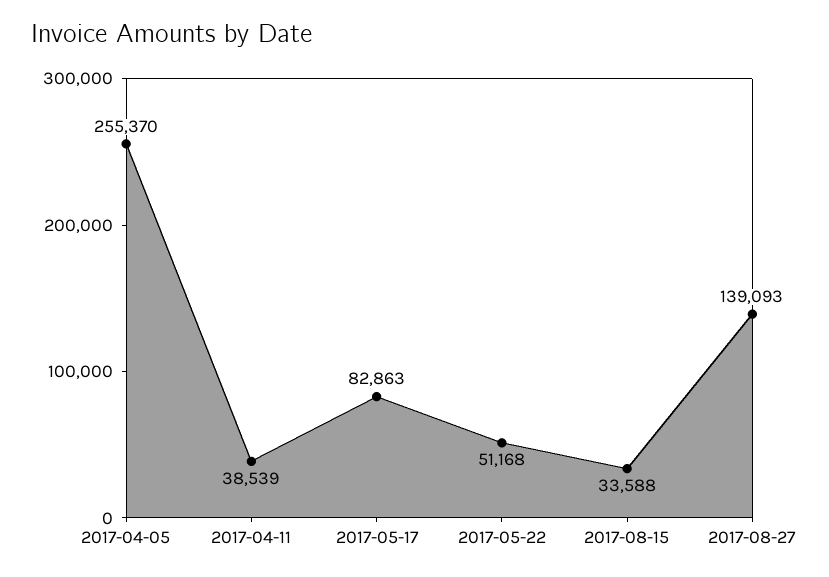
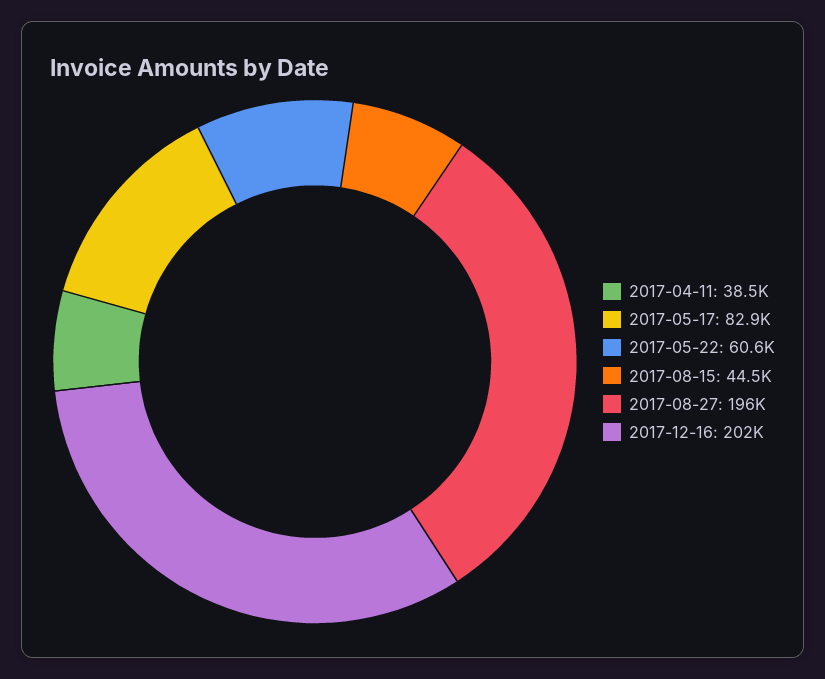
2017-04-05: 255370 -> none
2017-05-22: 51168 -> 60600
2017-08-15: 33588 -> 44500
2017-08-27: 139093 -> 196000
2017-12-16: none -> 202000

